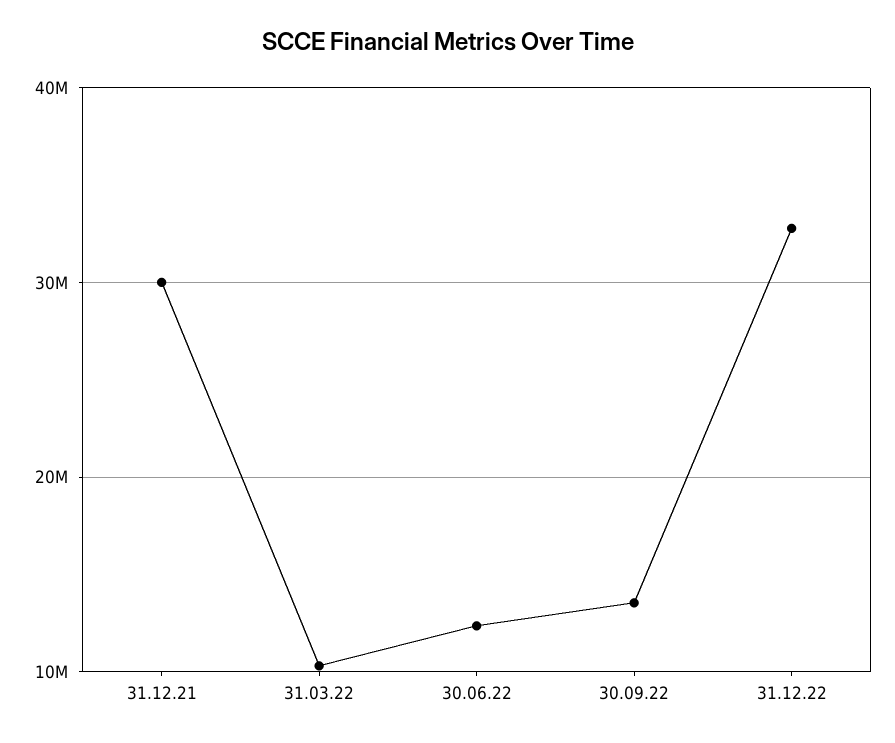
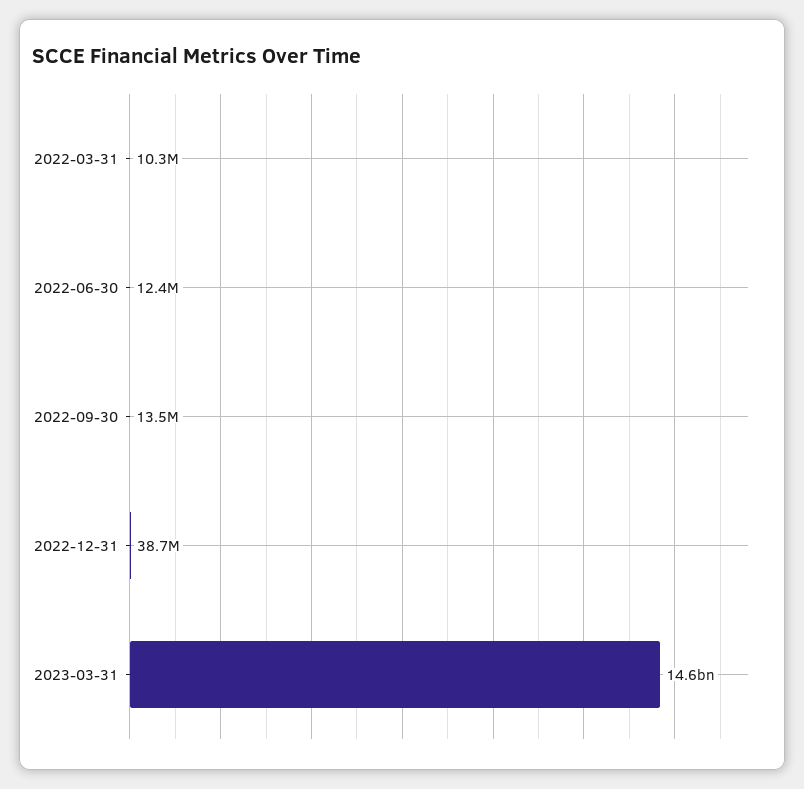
31.12.21: 30000000 -> none
31.12.22: 33000000 -> 38700000
2023-03-31: none -> 14600000000

